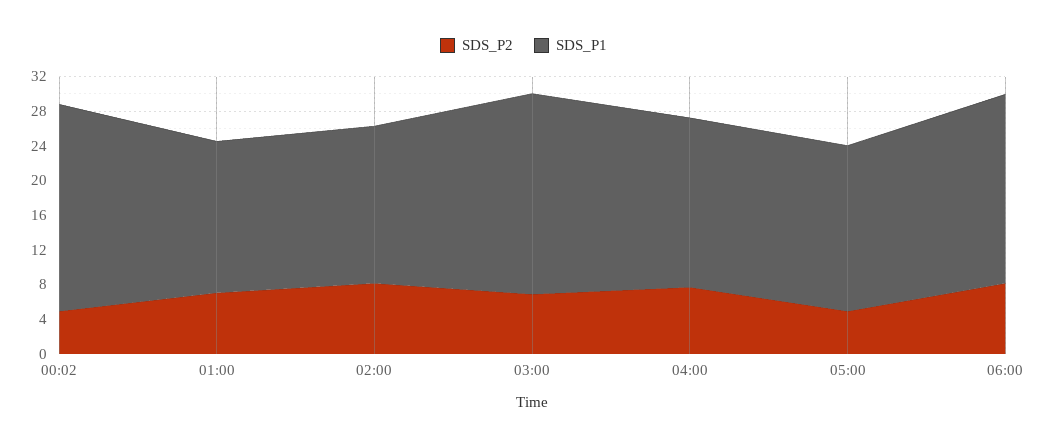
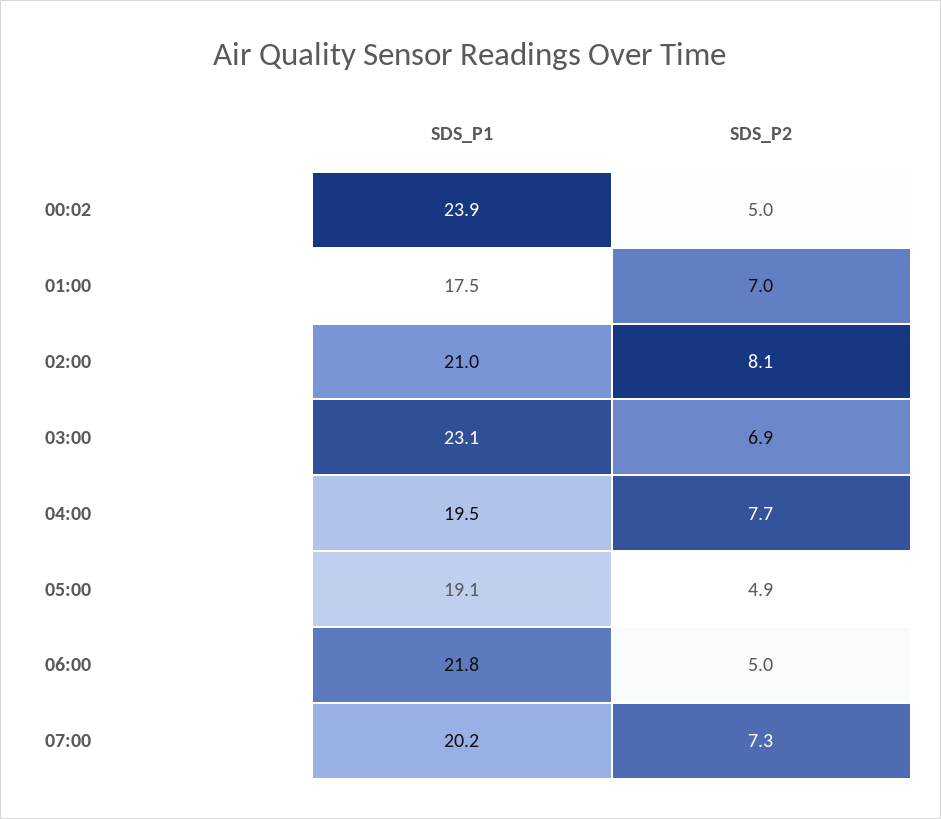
SDS_P1, 02:00: 18 -> 21
SDS_P2, 06:00: 8 -> 5
SDS_P1, 07:00: none -> 20.2
SDS_P2, 07:00: none -> 7.3

